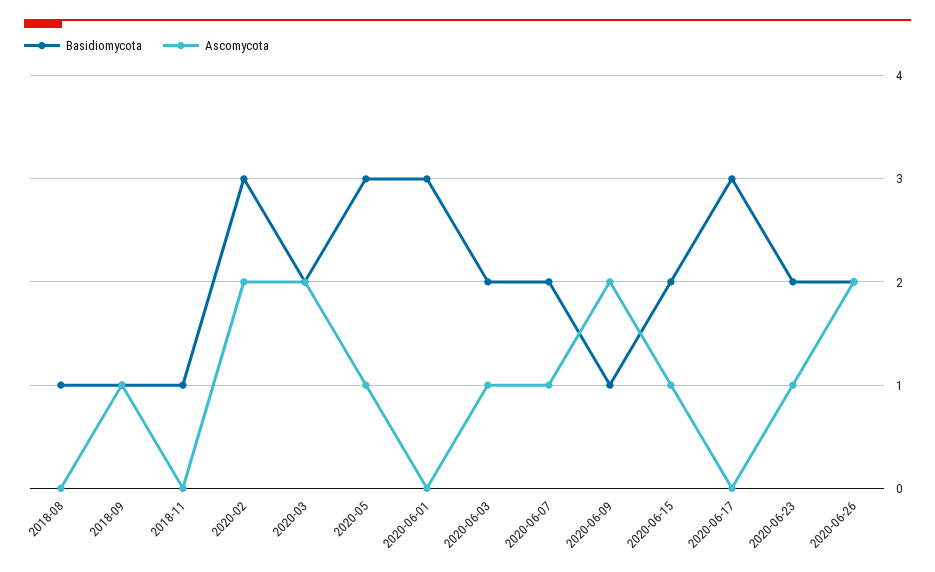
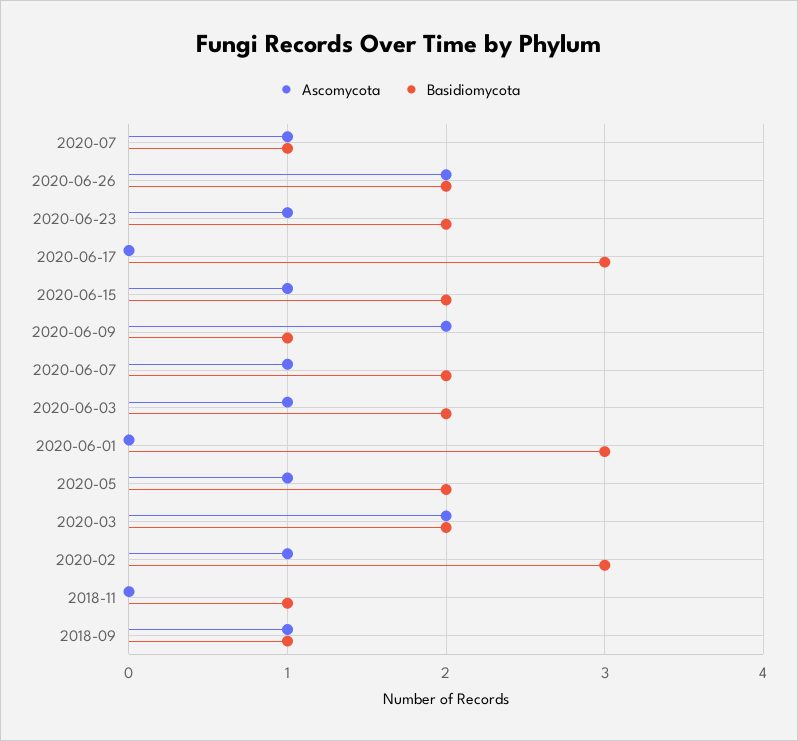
Basidiomycota, 2018-08: 1 -> none
Ascomycota, 2018-08: 0 -> none
Ascomycota, 2020-02: 2 -> 1
Basidiomycota, 2020-05: 3 -> 2
Ascomycota, 2020-07: none -> 1
Basidiomycota, 2020-07: none -> 1

